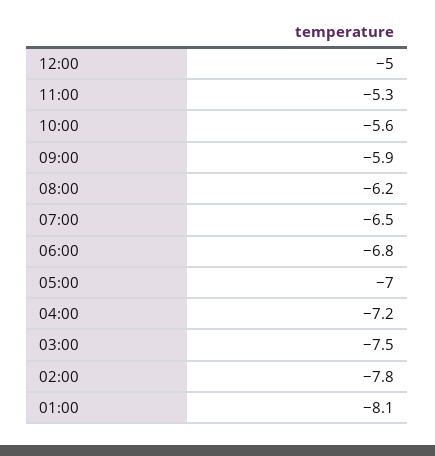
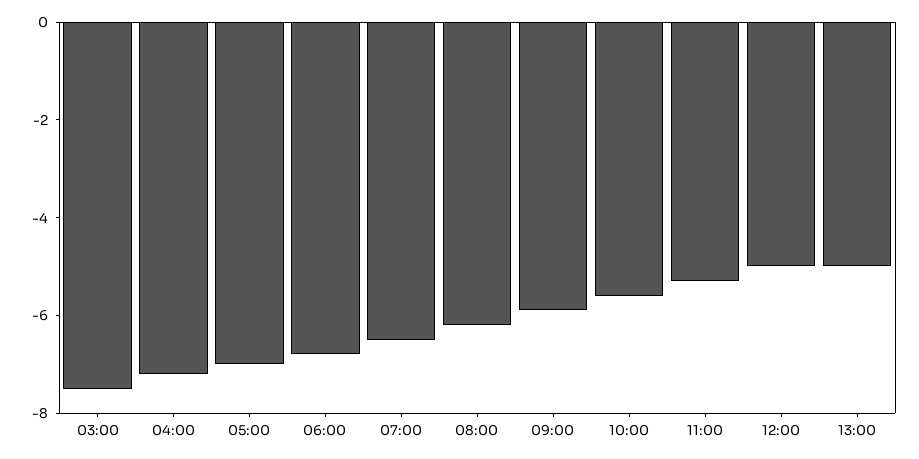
02:00: -7.8 -> none
01:00: -8.1 -> none
13:00: none -> -5

